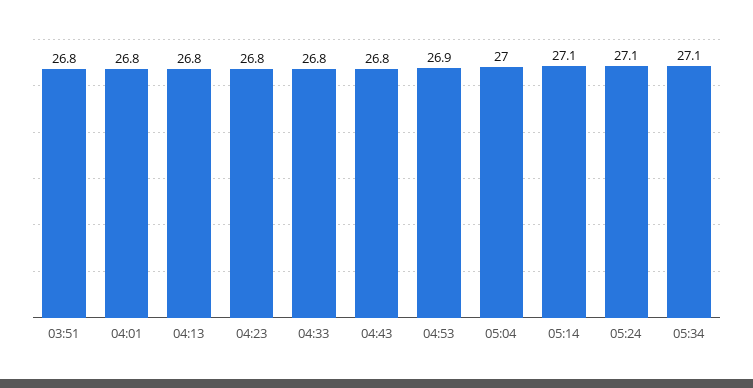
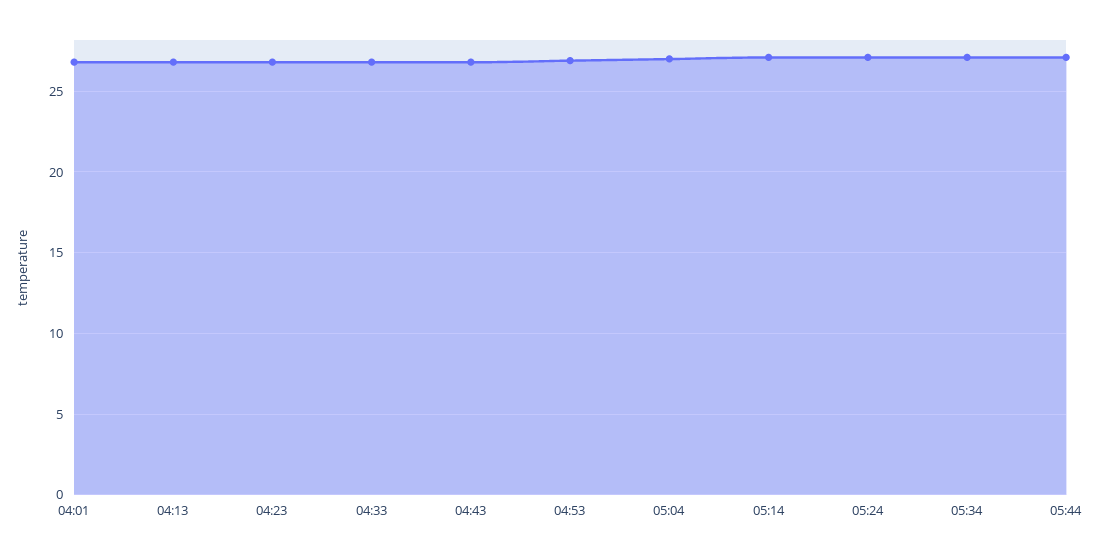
03:51: 26.8 -> none
05:44: none -> 27

